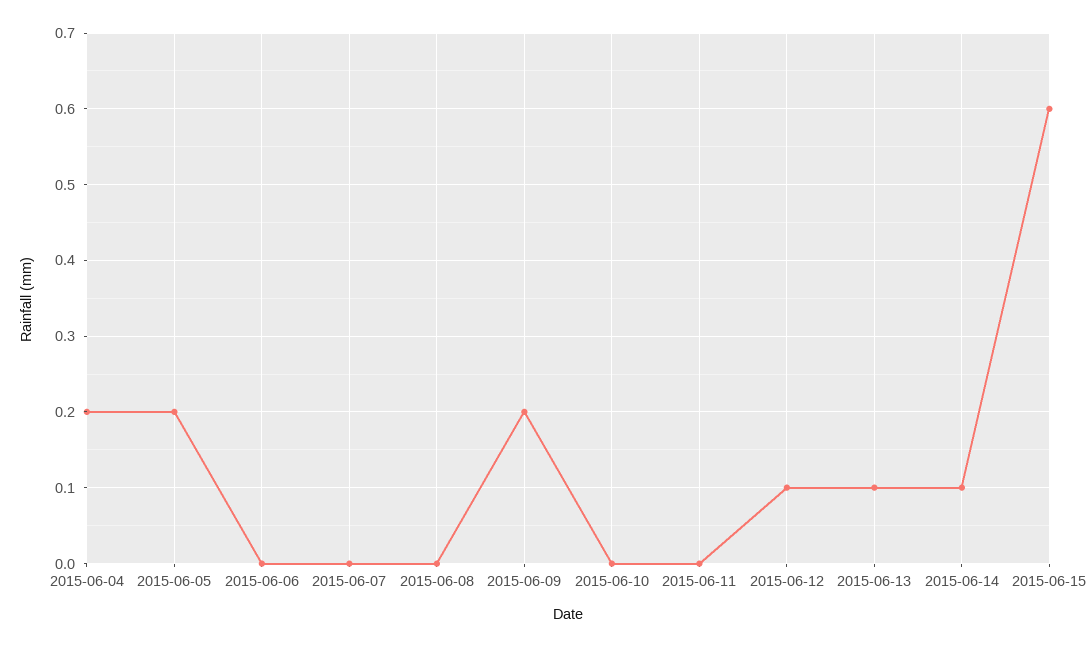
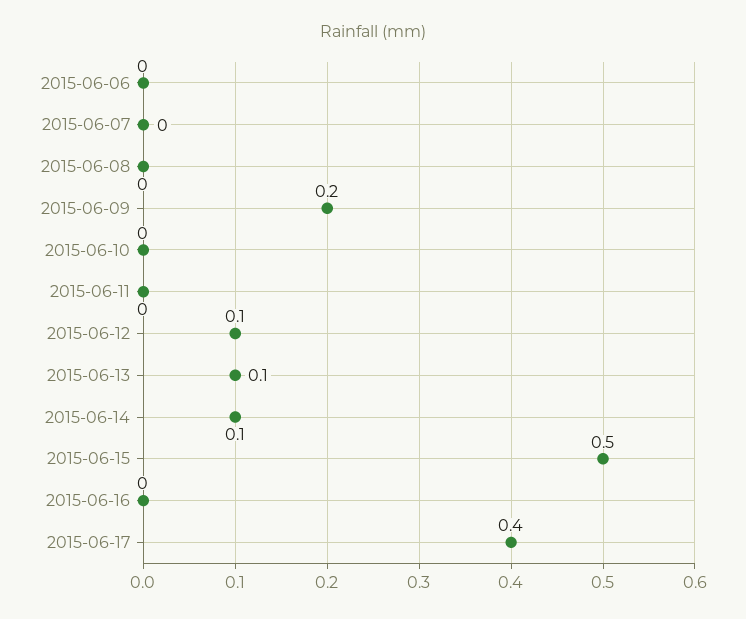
2015-06-04: 0.2 -> none
2015-06-05: 0.2 -> none
2015-06-15: 0.6 -> 0.5
2015-06-16: none -> 0
2015-06-17: none -> 0.4

